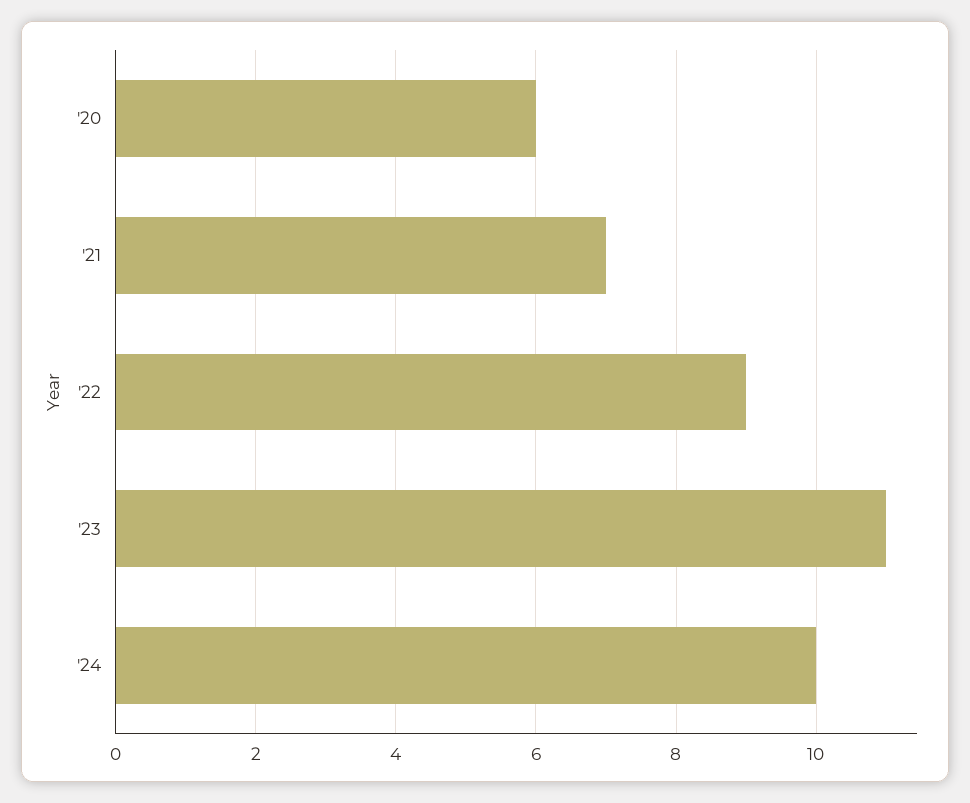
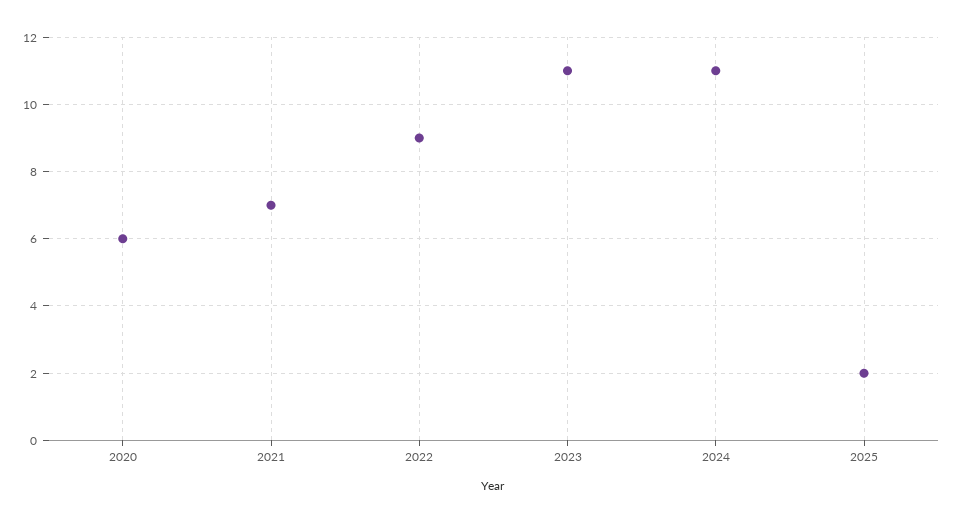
'24: 10 -> 11
2025: none -> 2

